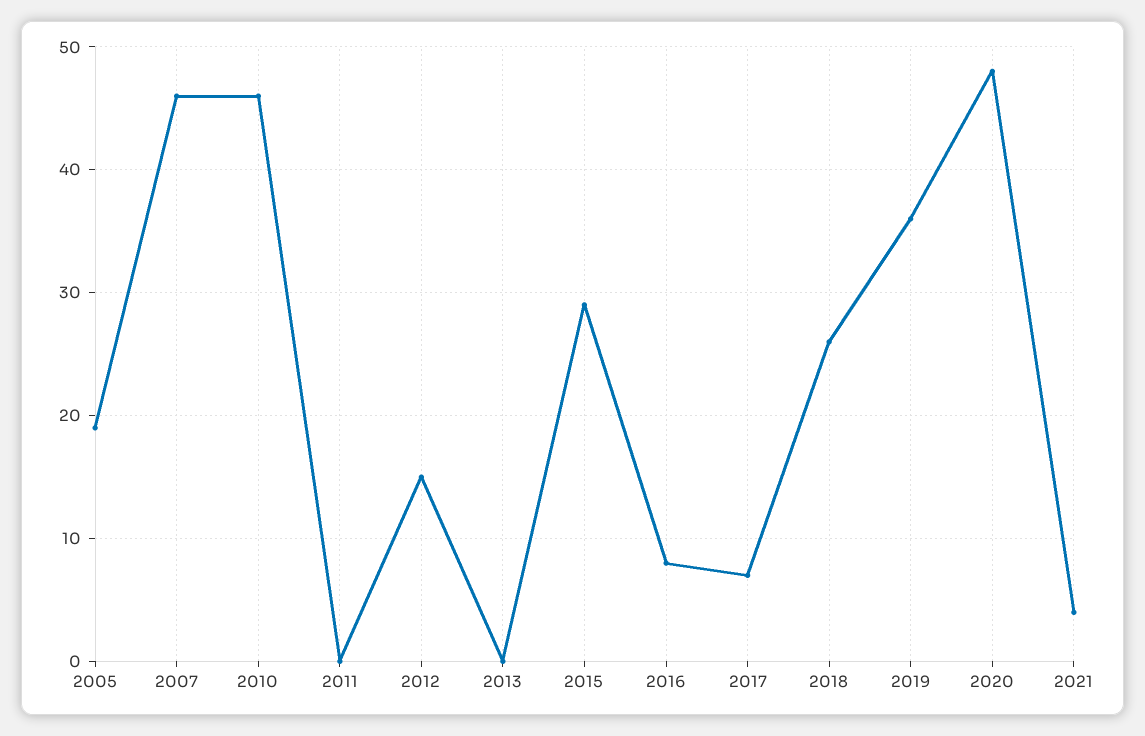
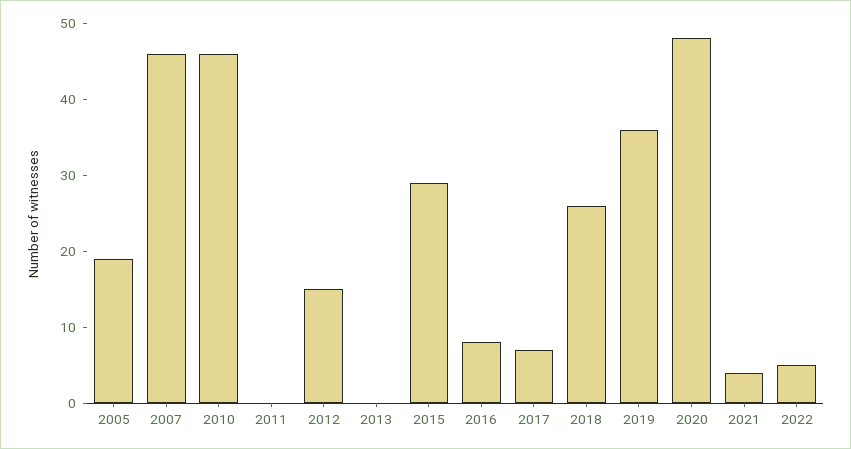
2022: none -> 5

